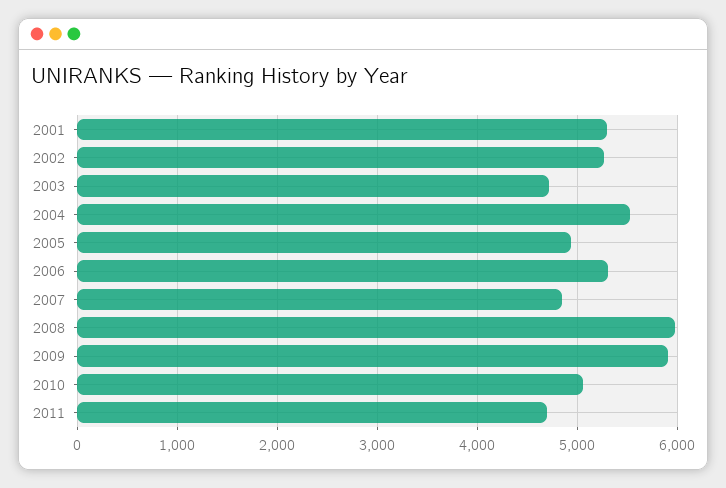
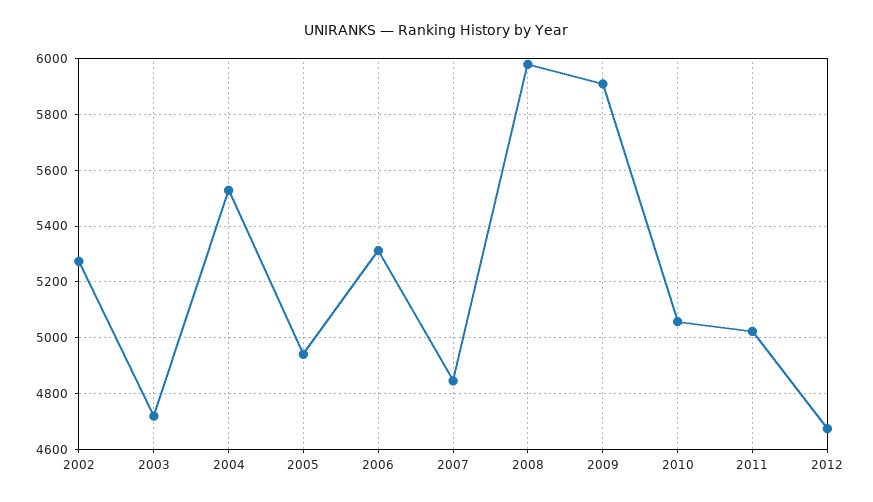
2001: 5300 -> none
2011: 4700 -> 5025
2012: none -> 4675

